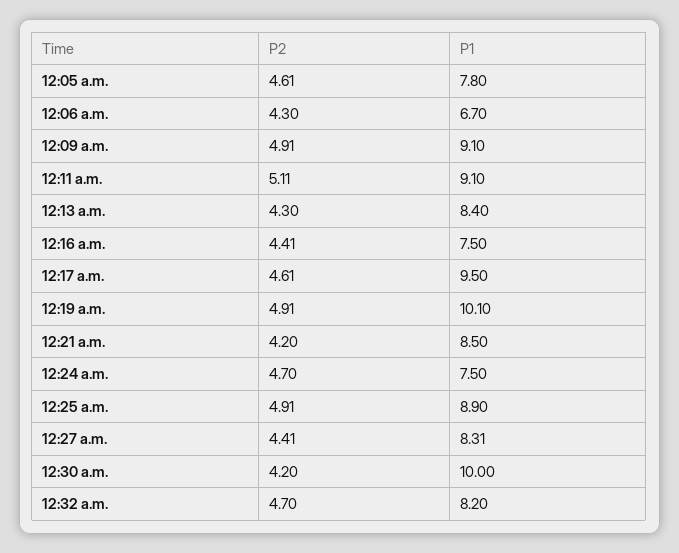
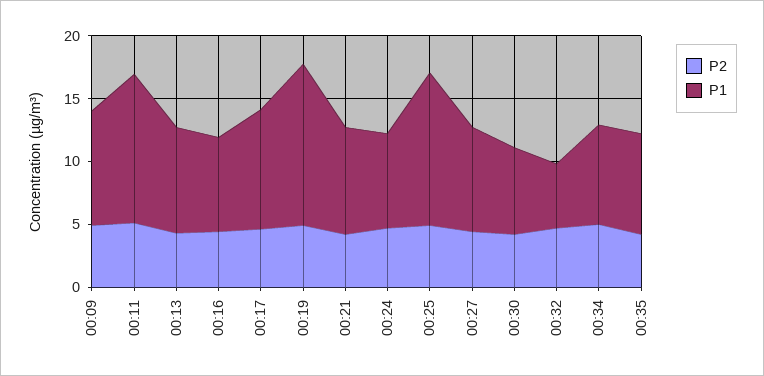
P2, 12:05 a.m.: 4.61 -> none
P1, 12:05 a.m.: 7.8 -> none
P2, 12:06 a.m.: 4.3 -> none
P1, 12:06 a.m.: 6.7 -> none
P1, 12:11 a.m.: 9.1 -> 12
P1, 12:19 a.m.: 10.1 -> 13
P1, 12:25 a.m.: 8.9 -> 12
P1, 12:30 a.m.: 10 -> 7
P1, 12:32 a.m.: 8.2 -> 5
P2, 00:34: none -> 5
P1, 00:34: none -> 8
P2, 00:35: none -> 4
P1, 00:35: none -> 8

